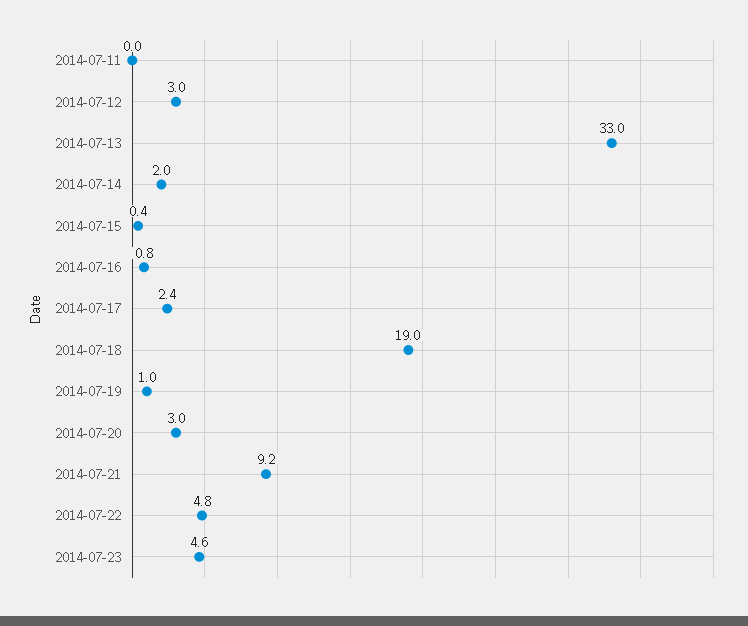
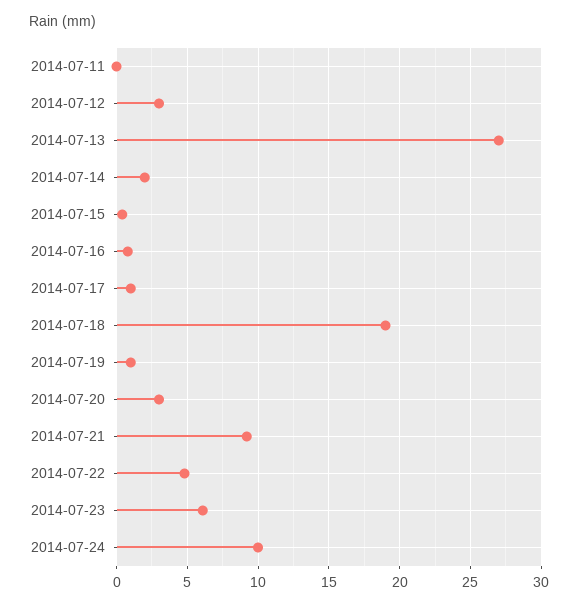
2014-07-13: 33 -> 27
2014-07-17: 2.4 -> 1
2014-07-23: 4.6 -> 6
2014-07-24: none -> 10

